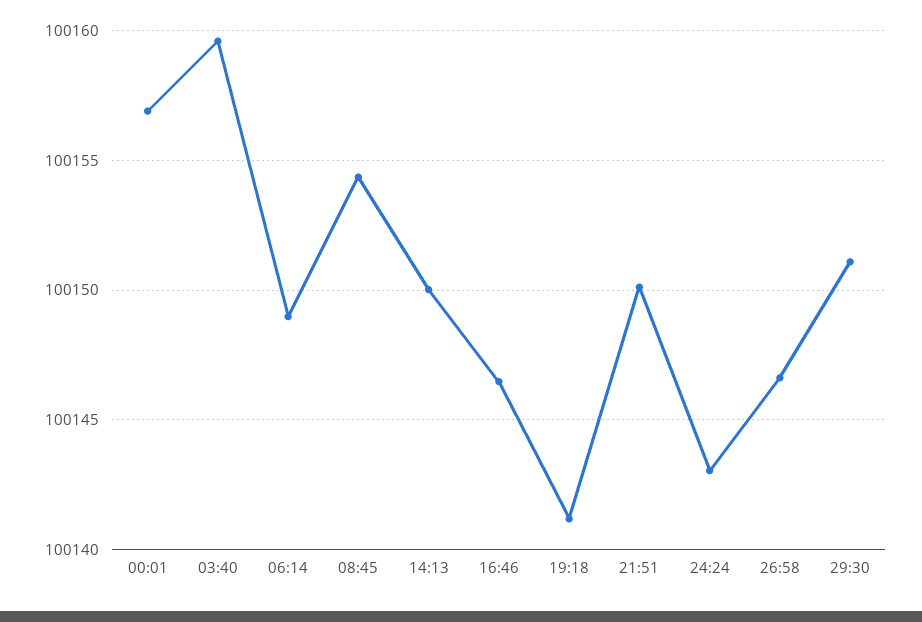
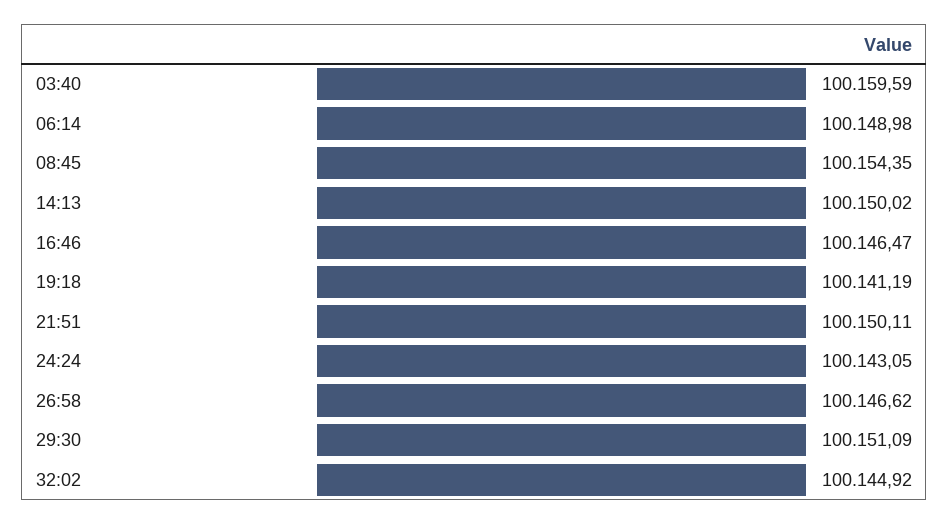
00:01: 100157 -> none
32:02: none -> 100144.92

